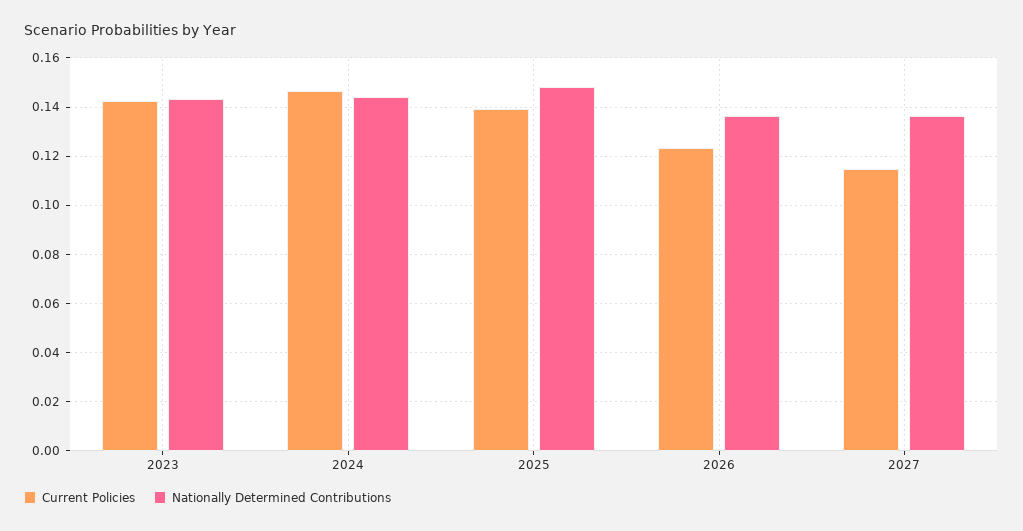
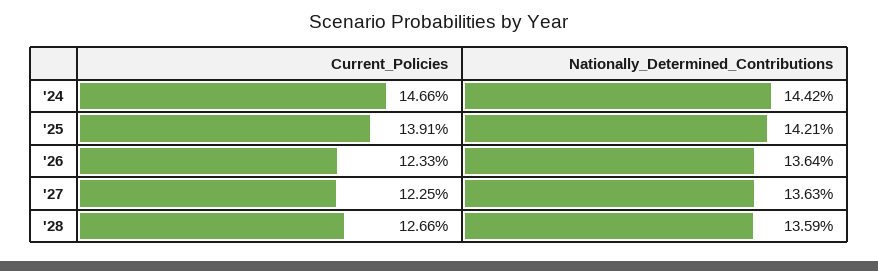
Current Policies, 2023: 0.1425 -> none
Nationally Determined Contributions, 2023: 0.1425 -> none
Nationally Determined Contributions, 2025: 0.1475 -> 0.1421
Current Policies, 2027: 0.115 -> 0.1225
Current Policies, '28: none -> 0.1266
Nationally Determined Contributions, '28: none -> 0.1359

